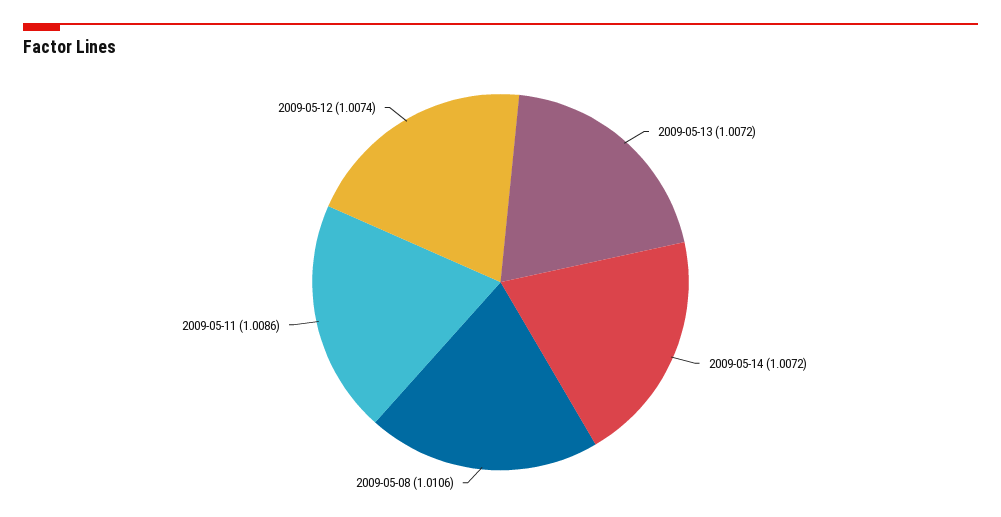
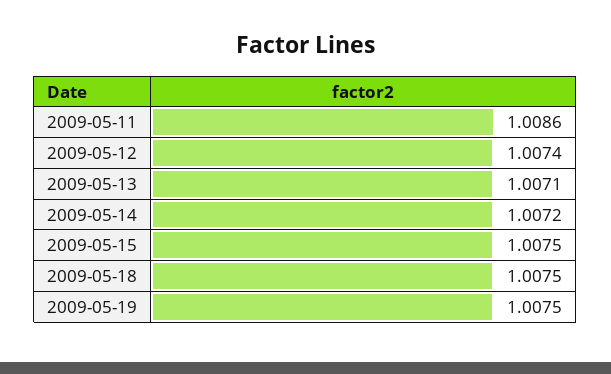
2009-05-13: 1.0072 -> 1.0071
2009-05-08: 1.0106 -> none
2009-05-15: none -> 1.0075
2009-05-18: none -> 1.0075
2009-05-19: none -> 1.0075

